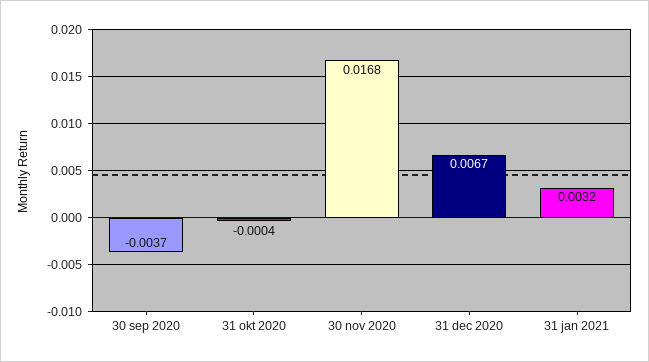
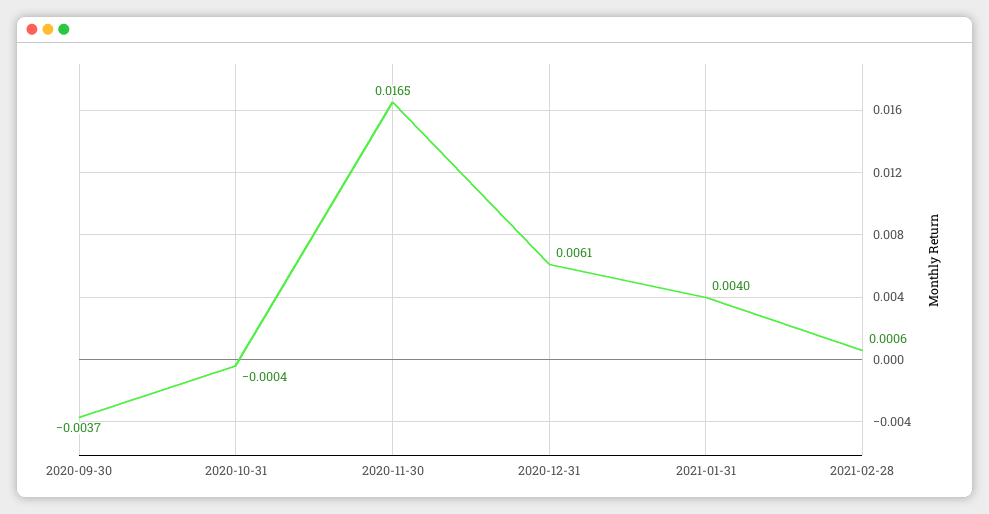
30 nov 2020: 0.0168 -> 0.0165
31 dec 2020: 0.0067 -> 0.0061
31 jan 2021: 0.0032 -> 0.004
2021-02-28: none -> 0.0006

